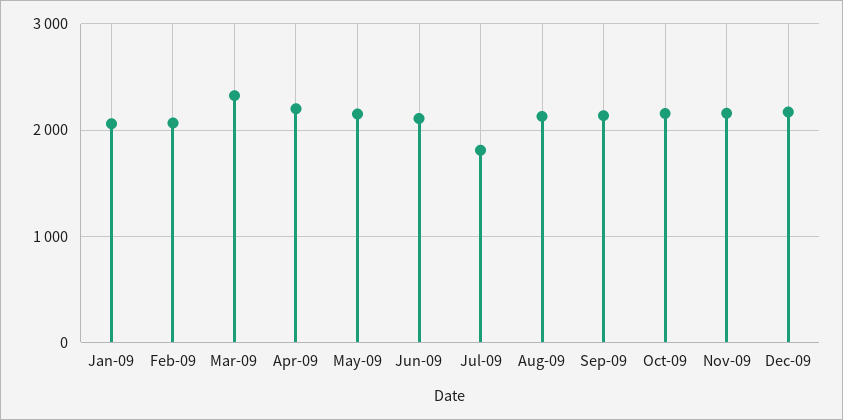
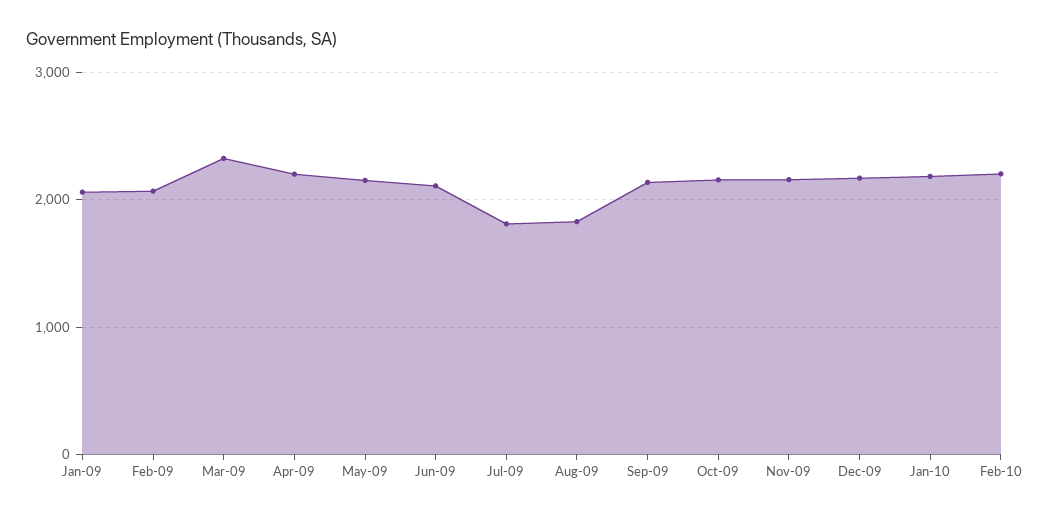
Aug-09: 2100 -> 1800
Jan-10: none -> 2200
Feb-10: none -> 2200

